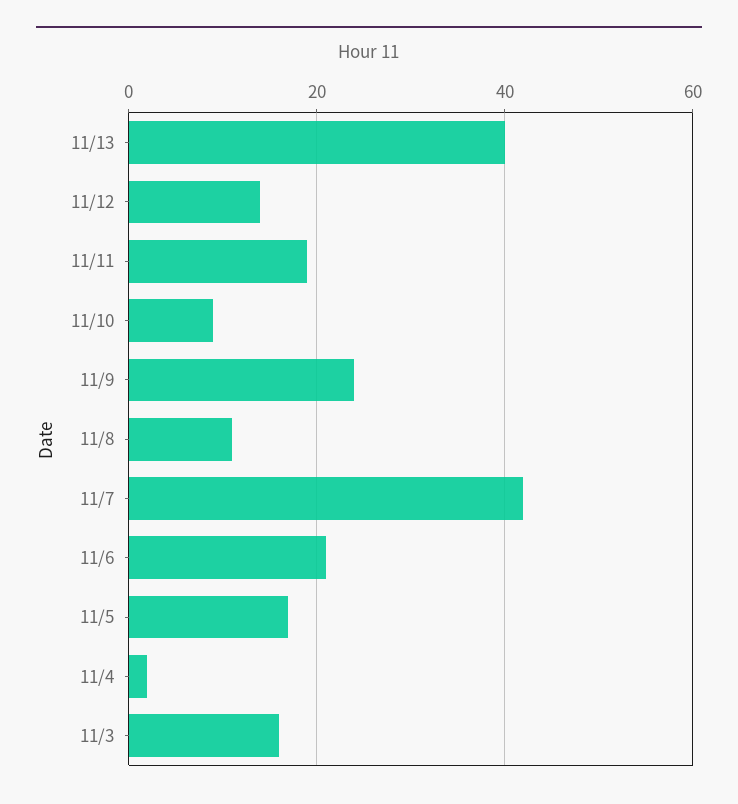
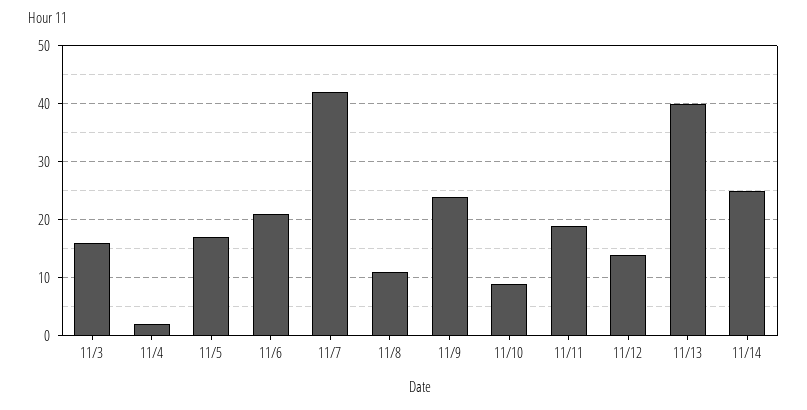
11/14: none -> 25

